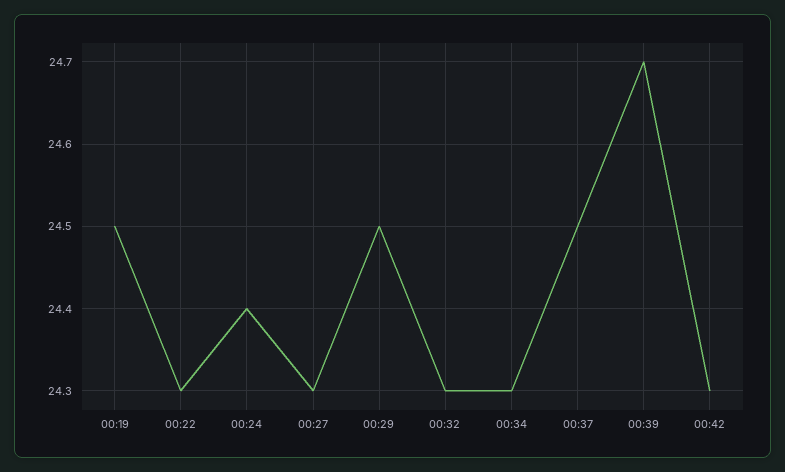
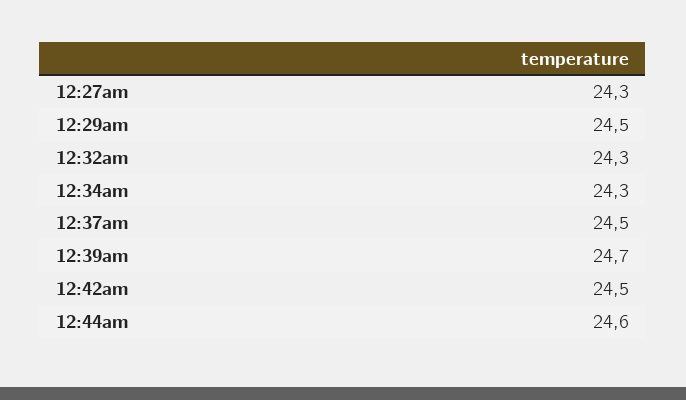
00:19: 24.5 -> none
00:22: 24.3 -> none
00:24: 24.4 -> none
00:42: 24.3 -> 24.5
12:44am: none -> 24.6

